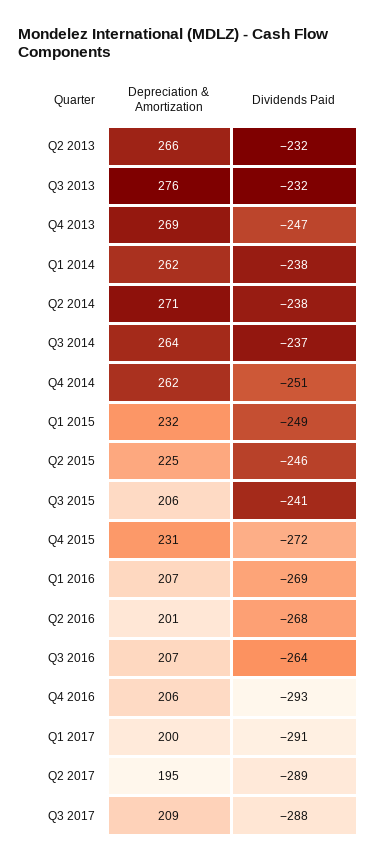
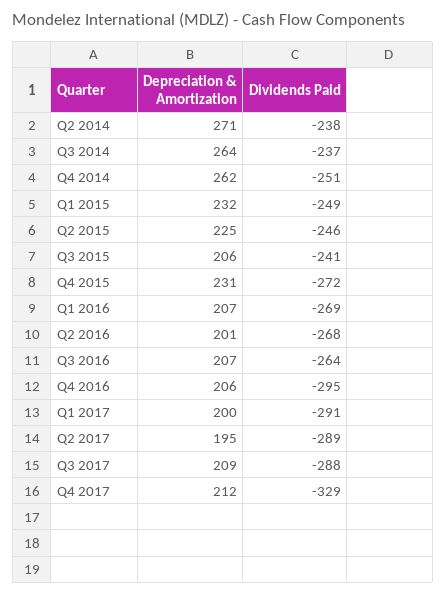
Depreciation & Amortization, Q2 2013: 266 -> none
Dividends Paid, Q2 2013: -232 -> none
Depreciation & Amortization, Q3 2013: 276 -> none
Dividends Paid, Q3 2013: -232 -> none
Depreciation & Amortization, Q4 2013: 269 -> none
Dividends Paid, Q4 2013: -247 -> none
Depreciation & Amortization, Q1 2014: 262 -> none
Dividends Paid, Q1 2014: -238 -> none
Dividends Paid, Q4 2016: -293 -> -295
Depreciation & Amortization, Q4 2017: none -> 212
Dividends Paid, Q4 2017: none -> -329

